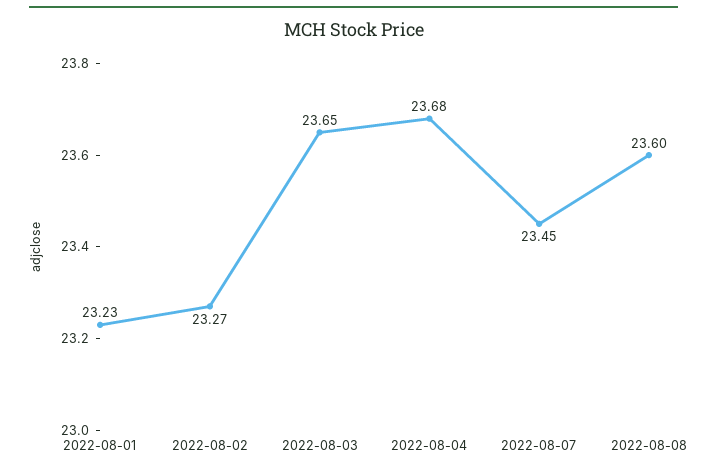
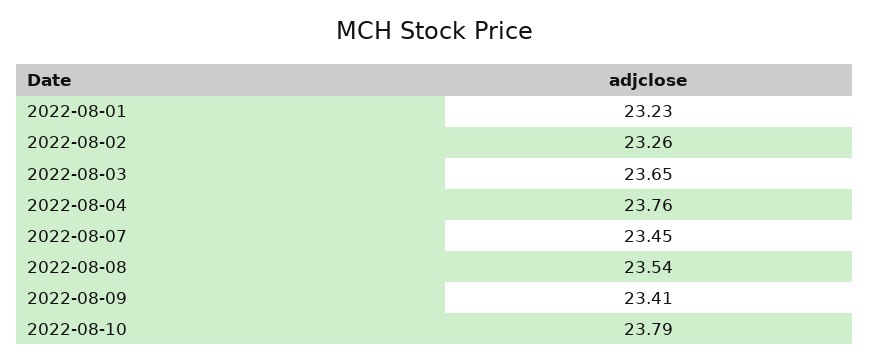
2022-08-02: 23.27 -> 23.26
2022-08-04: 23.68 -> 23.76
2022-08-08: 23.6 -> 23.54
2022-08-09: none -> 23.41
2022-08-10: none -> 23.79

